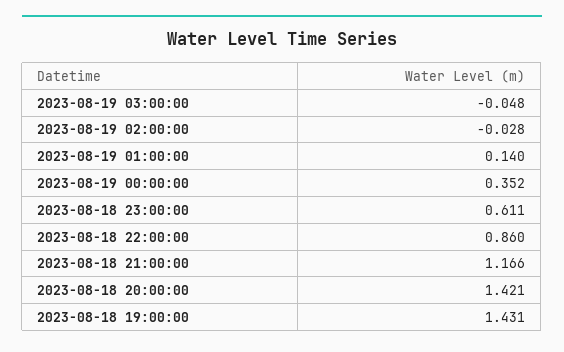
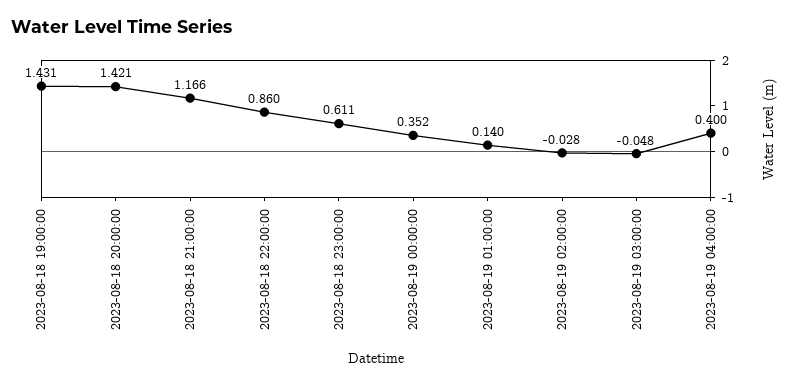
2023-08-19 04:00:00: none -> 0.4

